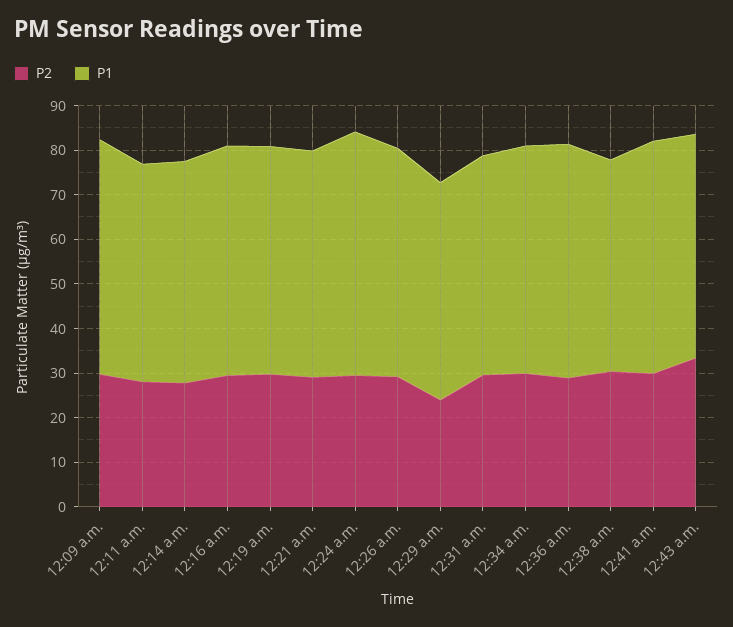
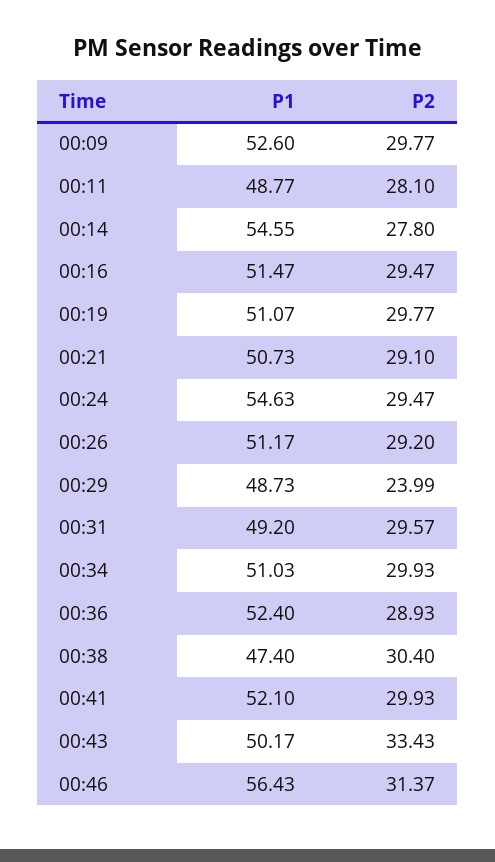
P1, 12:14 a.m.: 50 -> 54.55
P1, 00:46: none -> 56.43
P2, 00:46: none -> 31.37

